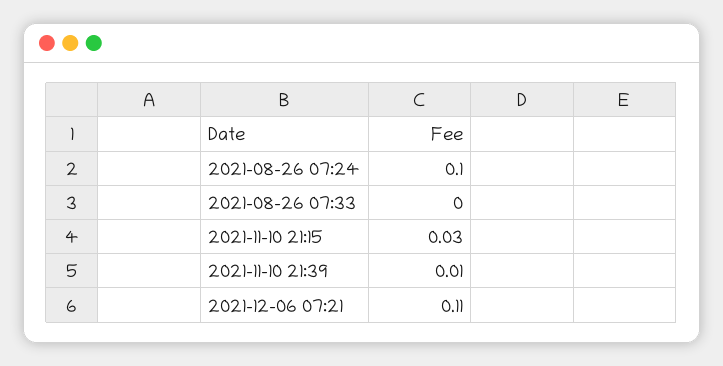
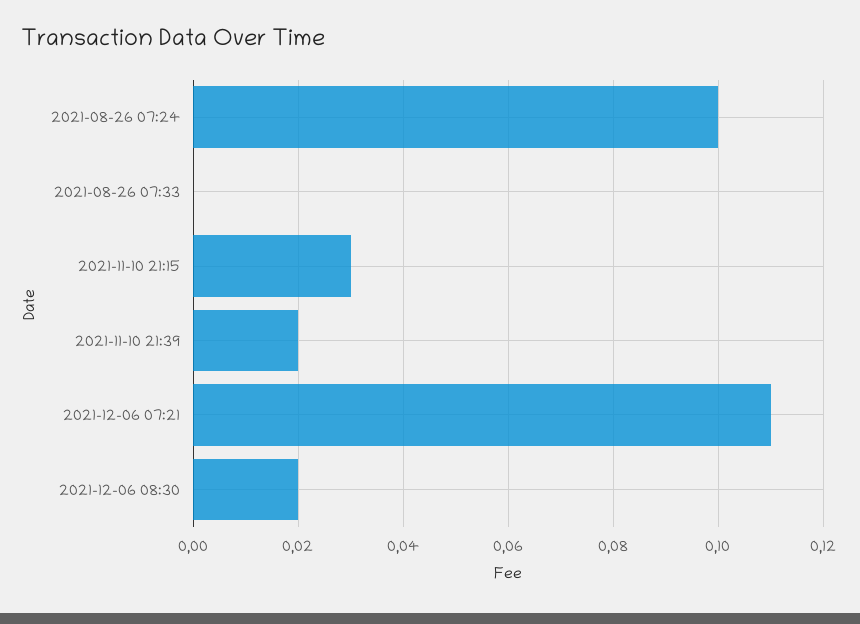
2021-11-10 21:39: 0.01 -> 0.02
2021-12-06 08:30: none -> 0.02

